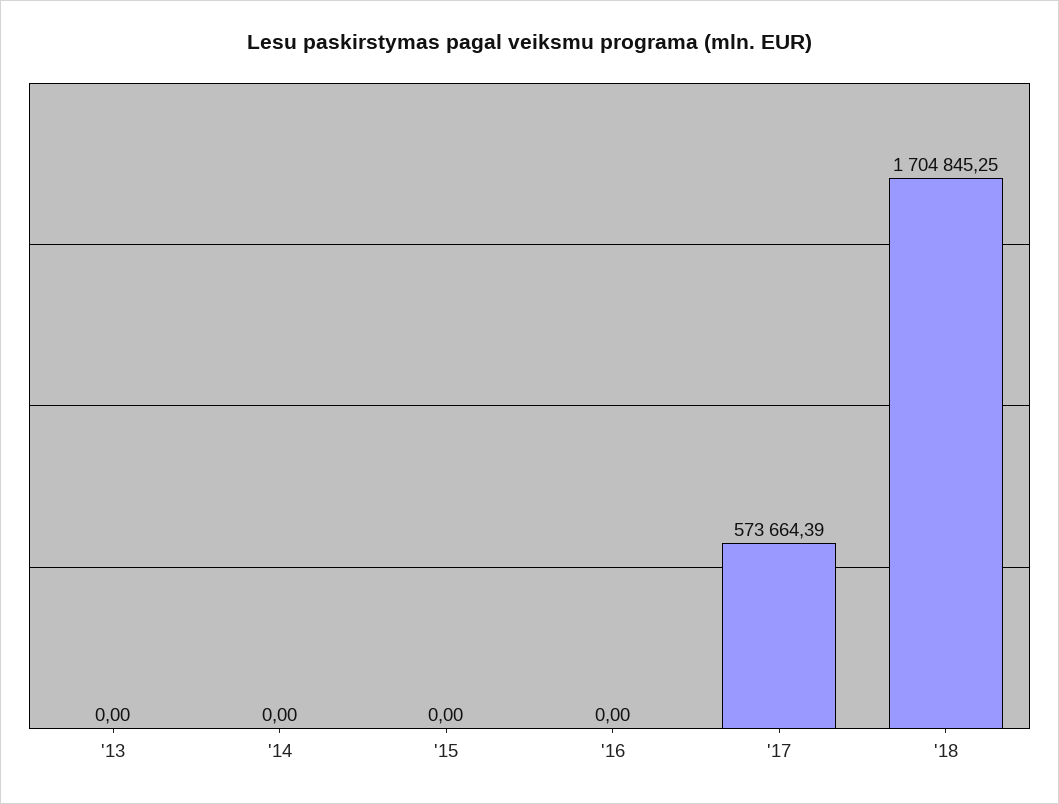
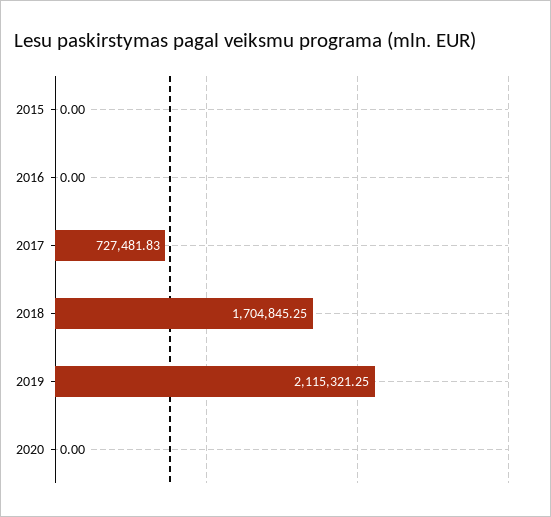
'13: 0 -> none
'14: 0 -> none
'17: 573664.39 -> 727481.83
2019: none -> 2115321.25
2020: none -> 0

